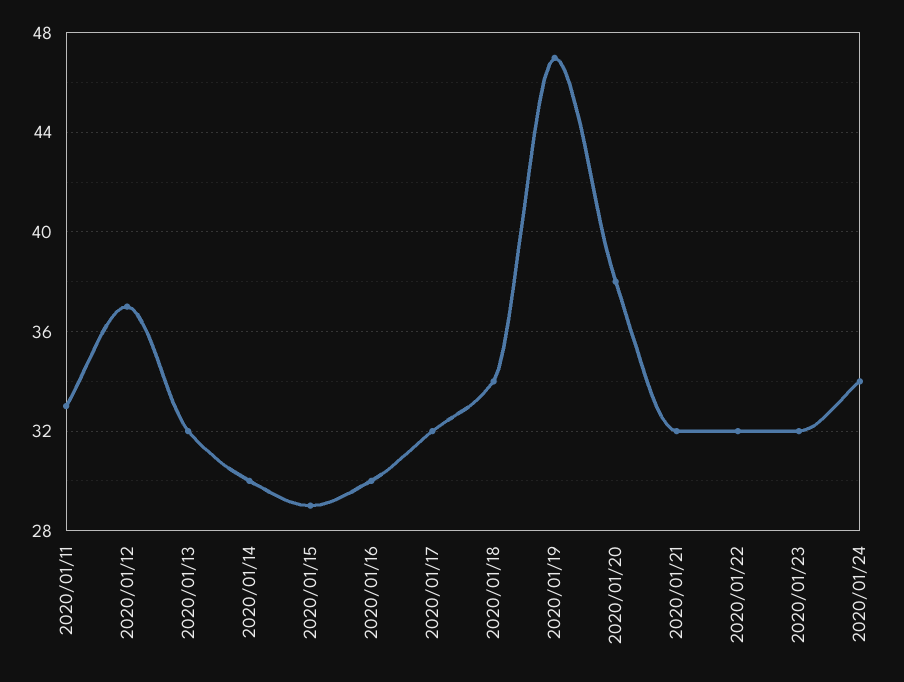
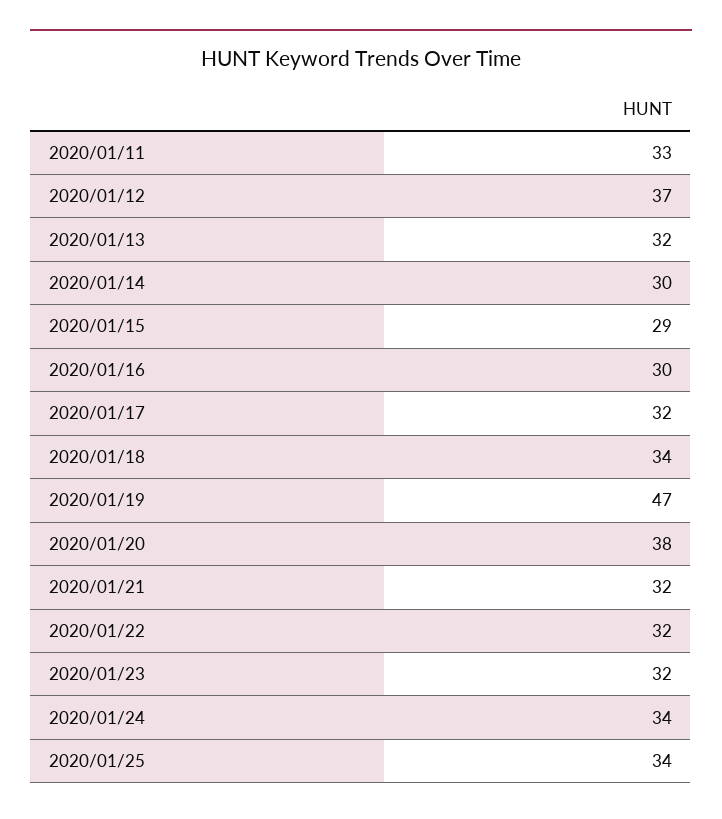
2020/01/25: none -> 34

